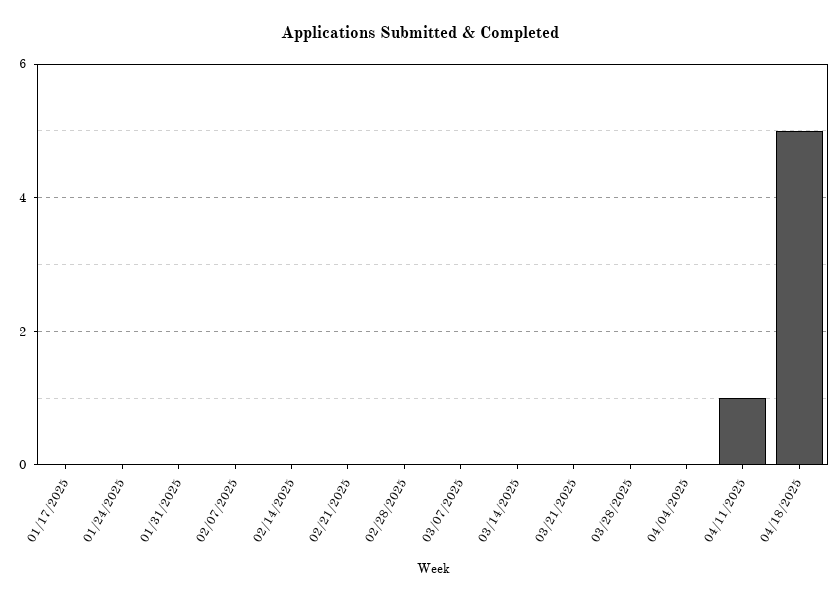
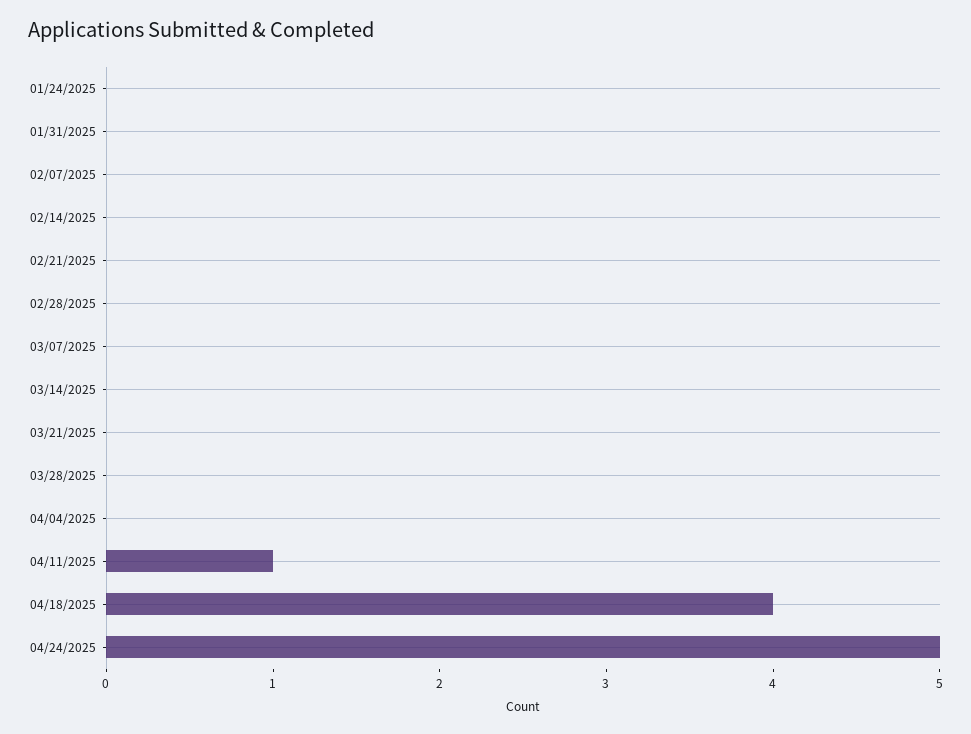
01/17/2025: 0 -> none
04/18/2025: 5 -> 4
04/24/2025: none -> 5

